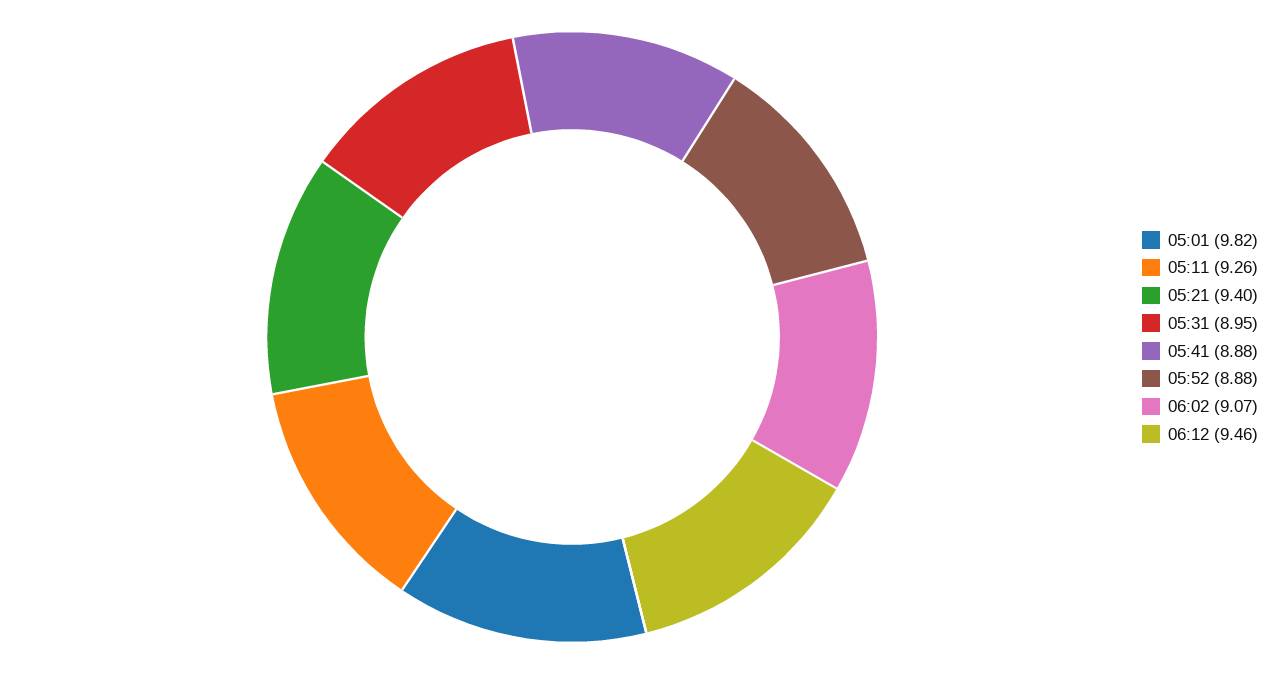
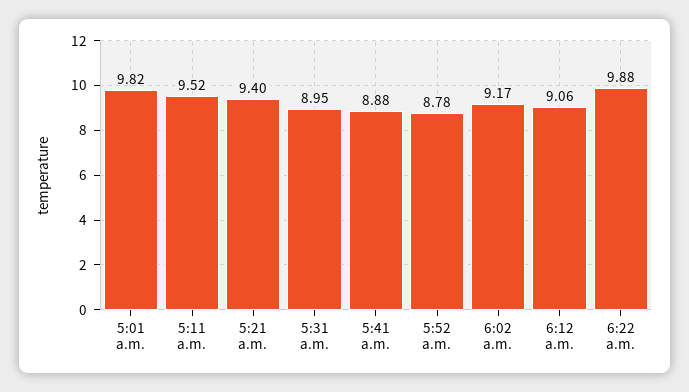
05:11: 9.26 -> 9.52
05:52: 8.88 -> 8.78
06:02: 9.07 -> 9.17
06:12: 9.46 -> 9.06
6:22 a.m.: none -> 9.88

